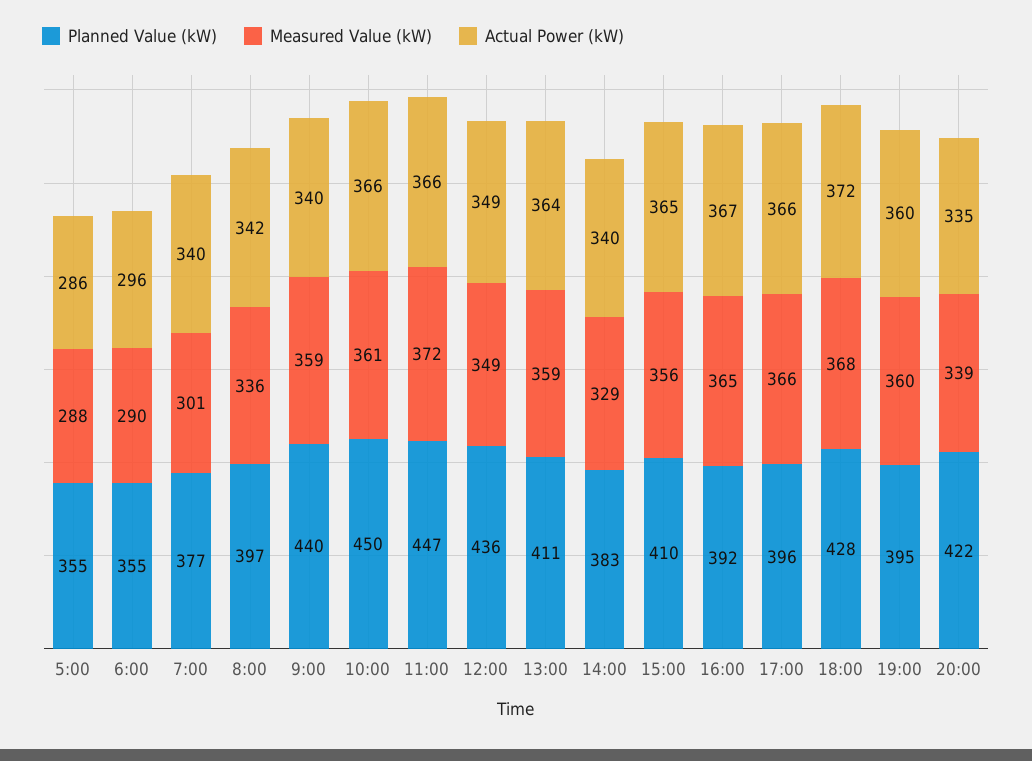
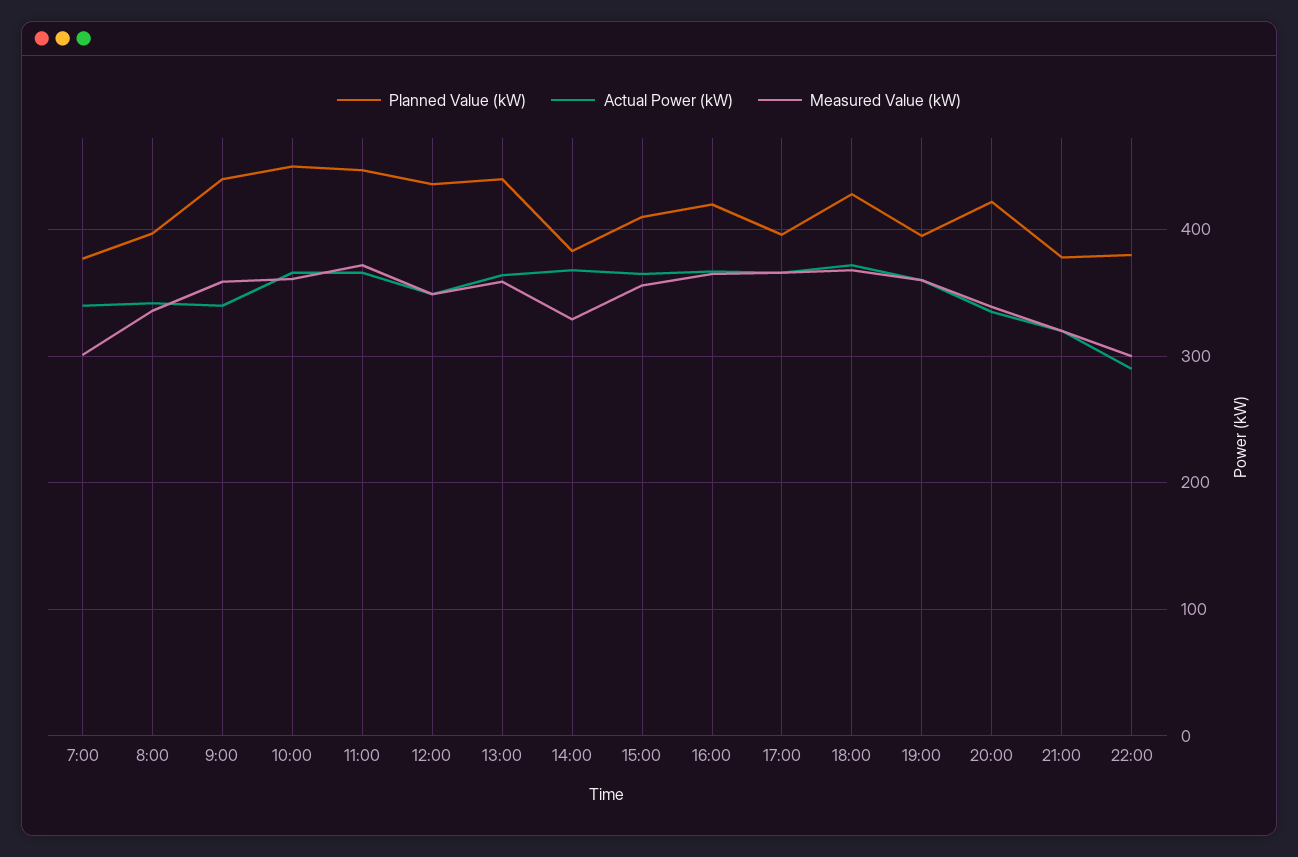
Planned Value (kW), 5:00: 355 -> none
Measured Value (kW), 5:00: 288 -> none
Actual Power (kW), 5:00: 286 -> none
Planned Value (kW), 6:00: 355 -> none
Measured Value (kW), 6:00: 290 -> none
Actual Power (kW), 6:00: 296 -> none
Planned Value (kW), 13:00: 411 -> 440
Actual Power (kW), 14:00: 340 -> 370
Planned Value (kW), 16:00: 392 -> 420
Planned Value (kW), 21:00: none -> 380
Actual Power (kW), 21:00: none -> 320
Measured Value (kW), 21:00: none -> 320
Planned Value (kW), 22:00: none -> 380
Actual Power (kW), 22:00: none -> 290
Measured Value (kW), 22:00: none -> 300

